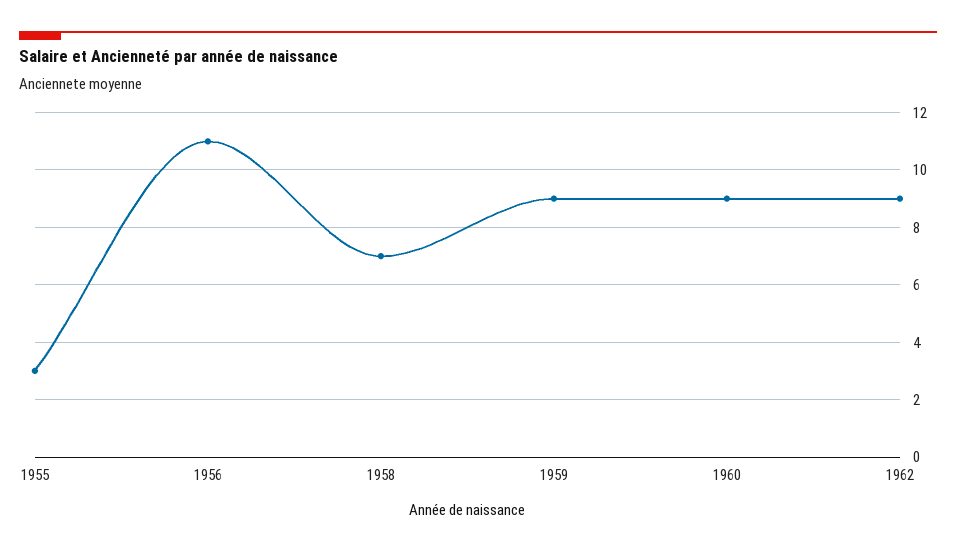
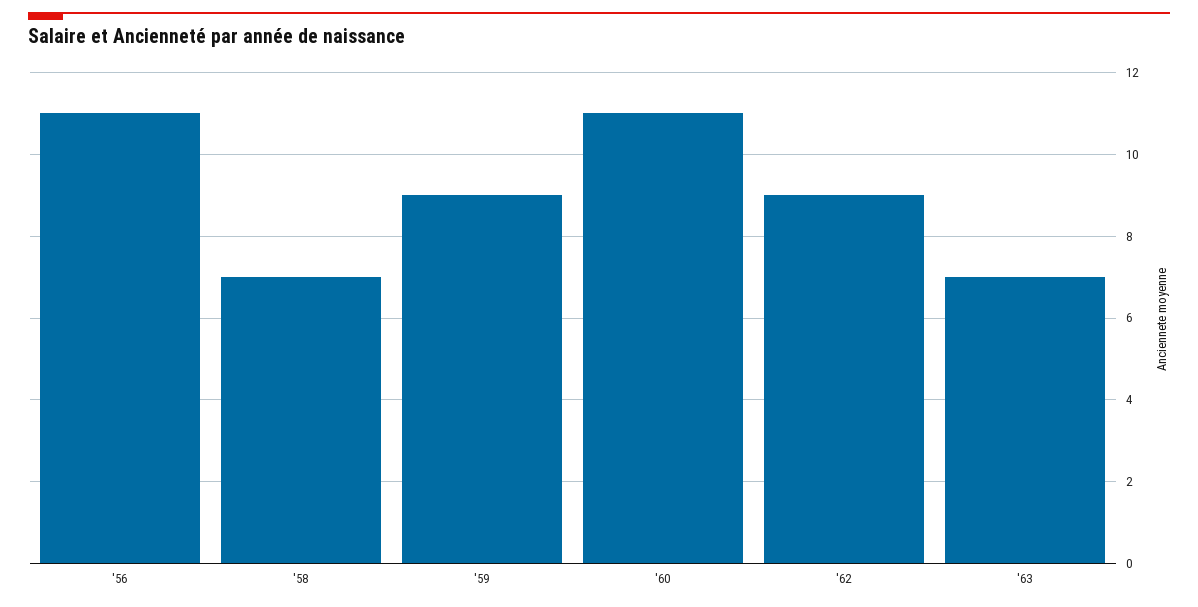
1955: 3 -> none
1960: 9 -> 11
'63: none -> 7

